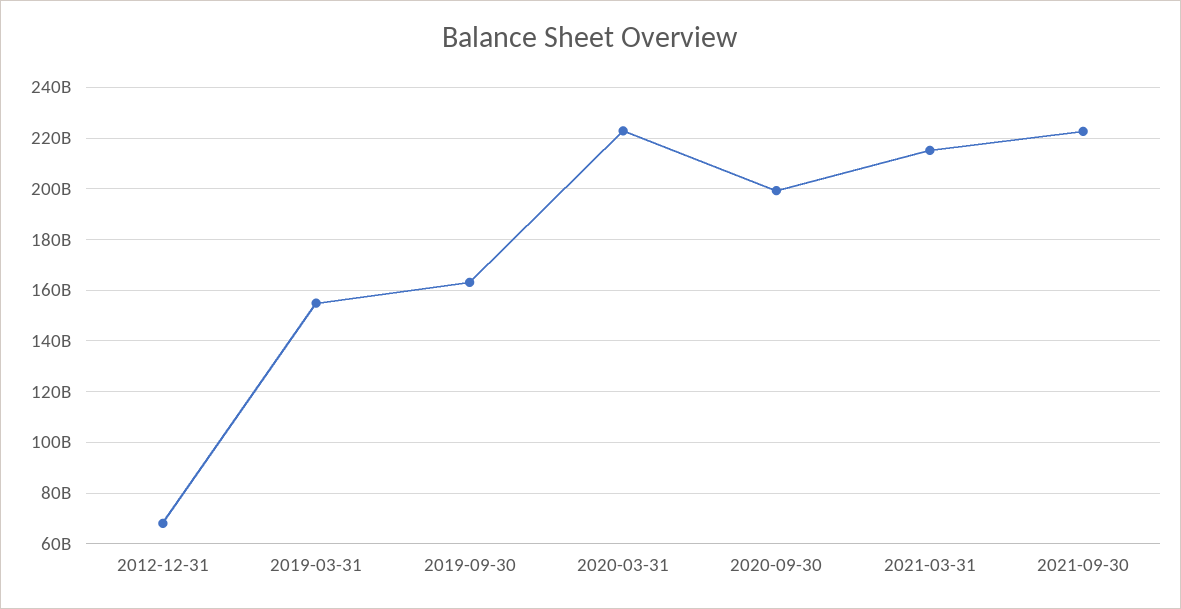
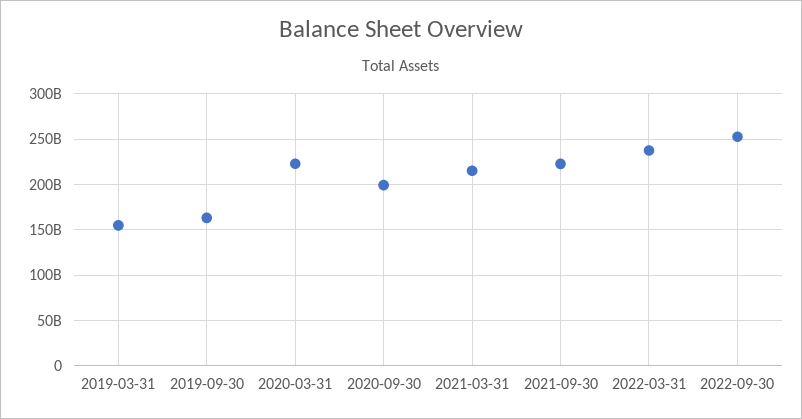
2012-12-31: 67500000000 -> none
2022-03-31: none -> 240000000000
2022-09-30: none -> 250000000000

